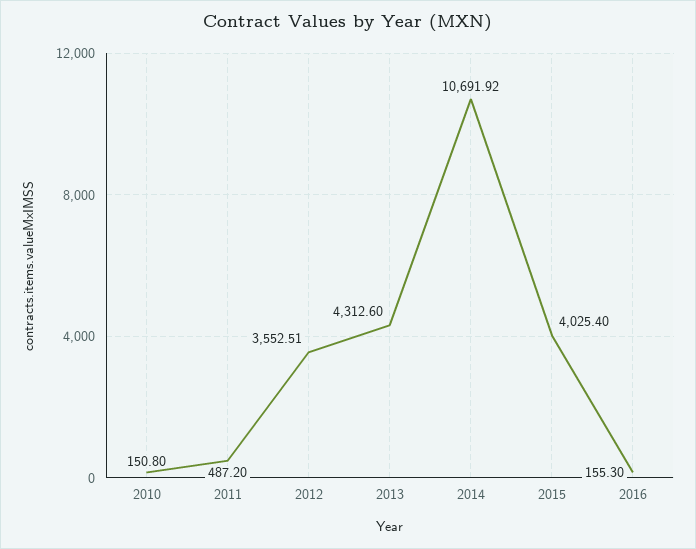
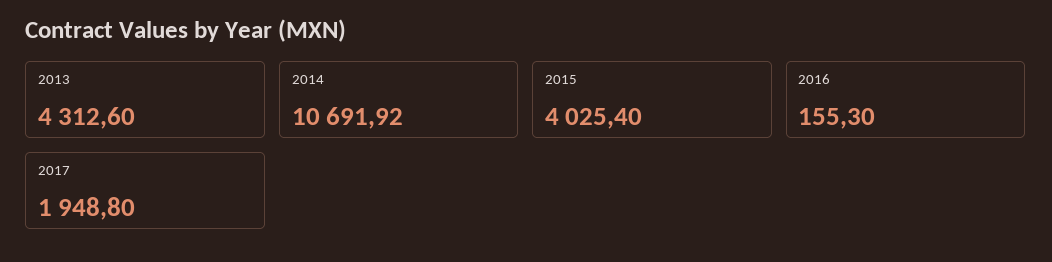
2010: 150.8 -> none
2011: 487.2 -> none
2012: 3552.51 -> none
2017: none -> 1948.8

